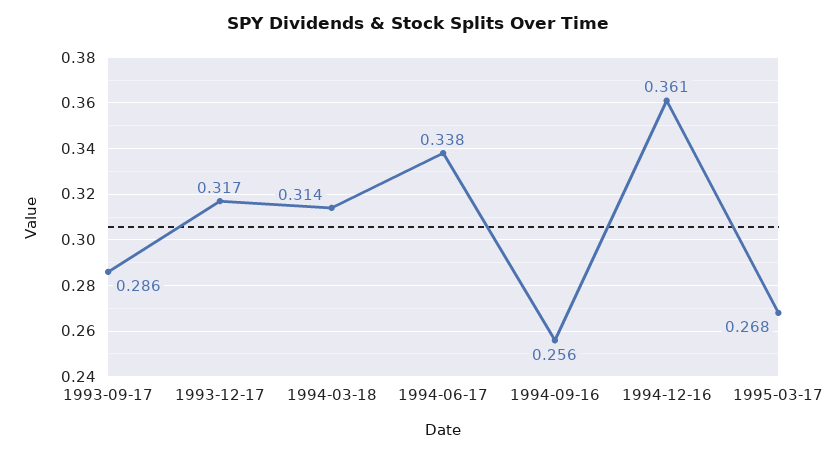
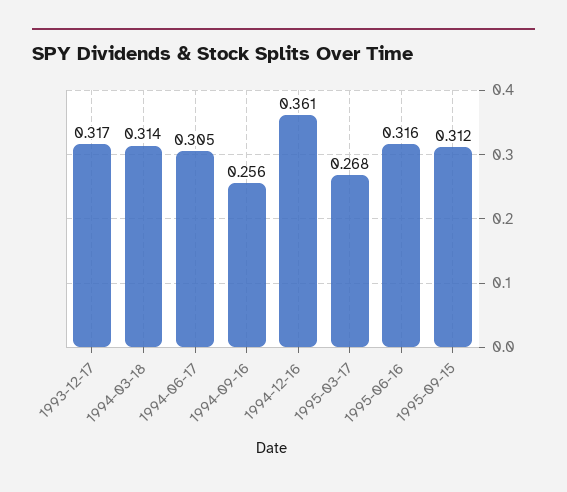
1993-09-17: 0.286 -> none
1994-06-17: 0.338 -> 0.305
1995-06-16: none -> 0.316
1995-09-15: none -> 0.312

